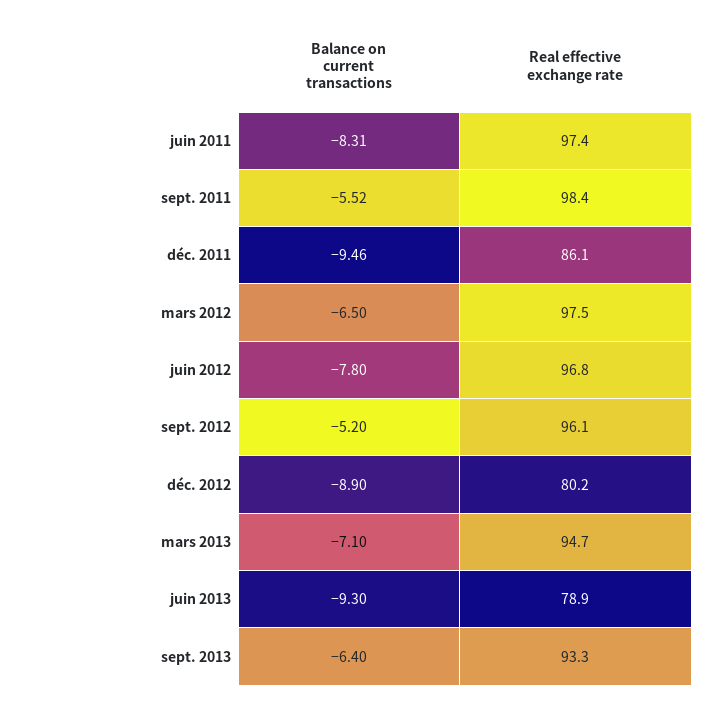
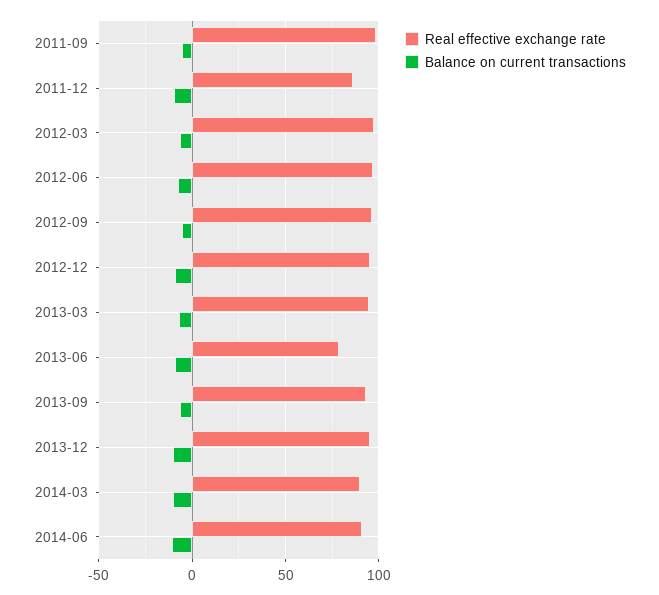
Balance on current transactions, juin 2011: -8.31 -> none
Real effective exchange rate, juin 2011: 97.4 -> none
Real effective exchange rate, déc. 2012: 80.2 -> 95
Real effective exchange rate, 2013-12: none -> 95
Balance on current transactions, 2013-12: none -> -10
Real effective exchange rate, 2014-03: none -> 90
Balance on current transactions, 2014-03: none -> -10
Real effective exchange rate, 2014-06: none -> 90
Balance on current transactions, 2014-06: none -> -10

